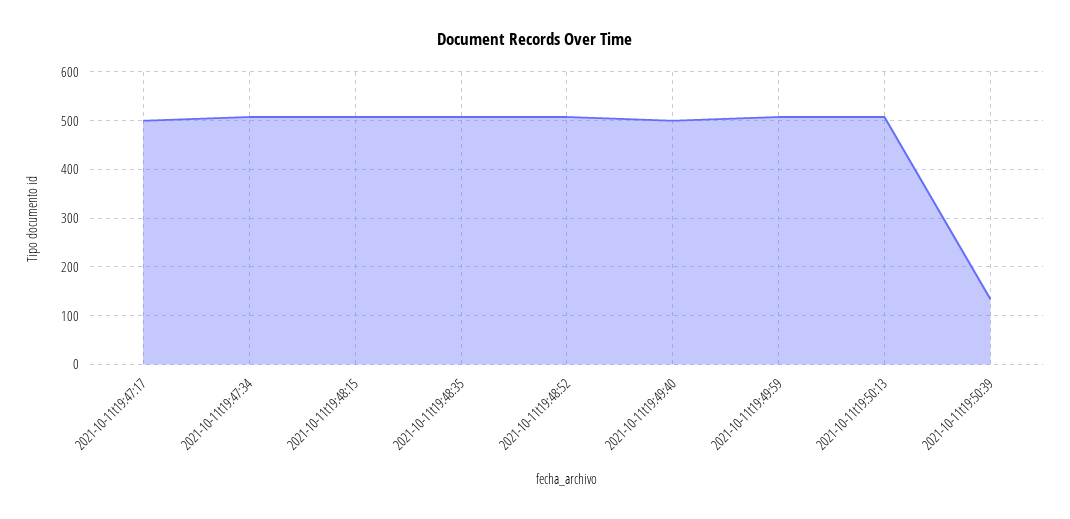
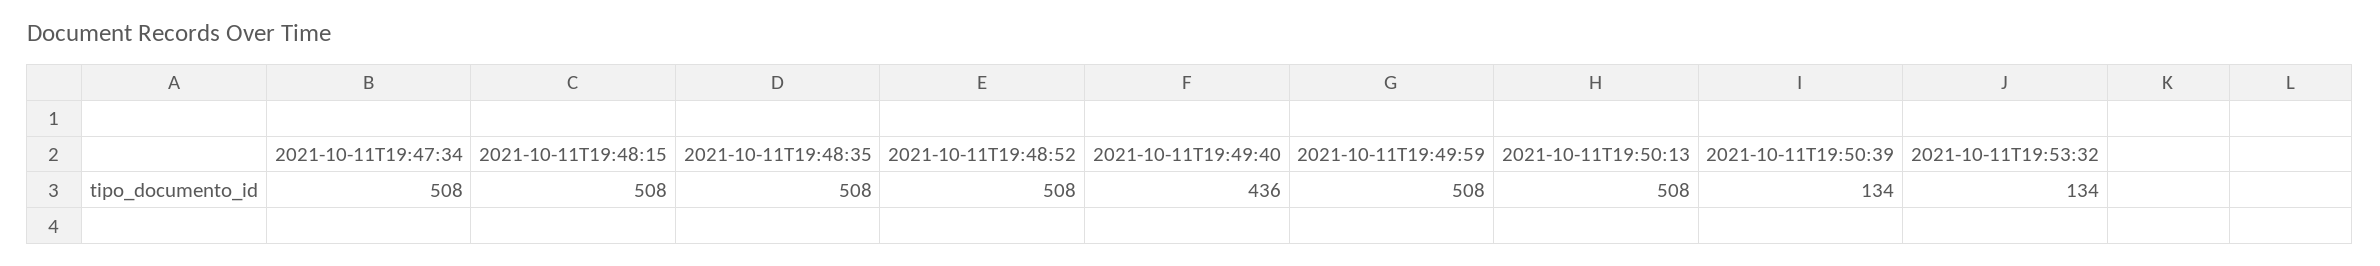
2021-10-11t19:47:17: 500 -> none
2021-10-11t19:49:40: 500 -> 436
2021-10-11T19:53:32: none -> 134

